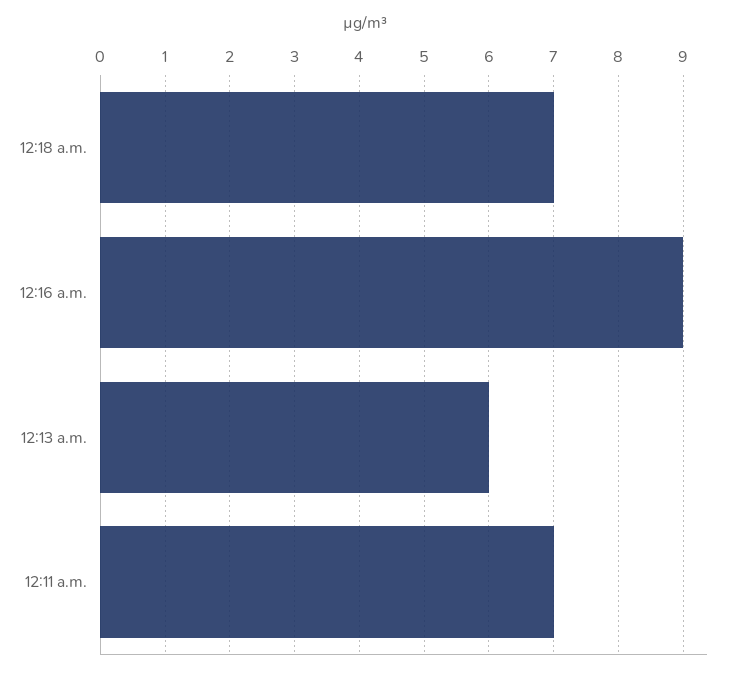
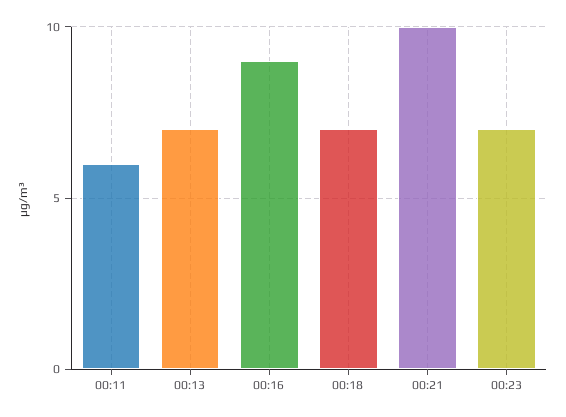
12:13 a.m.: 6 -> 7
12:11 a.m.: 7 -> 6
00:21: none -> 10
00:23: none -> 7

